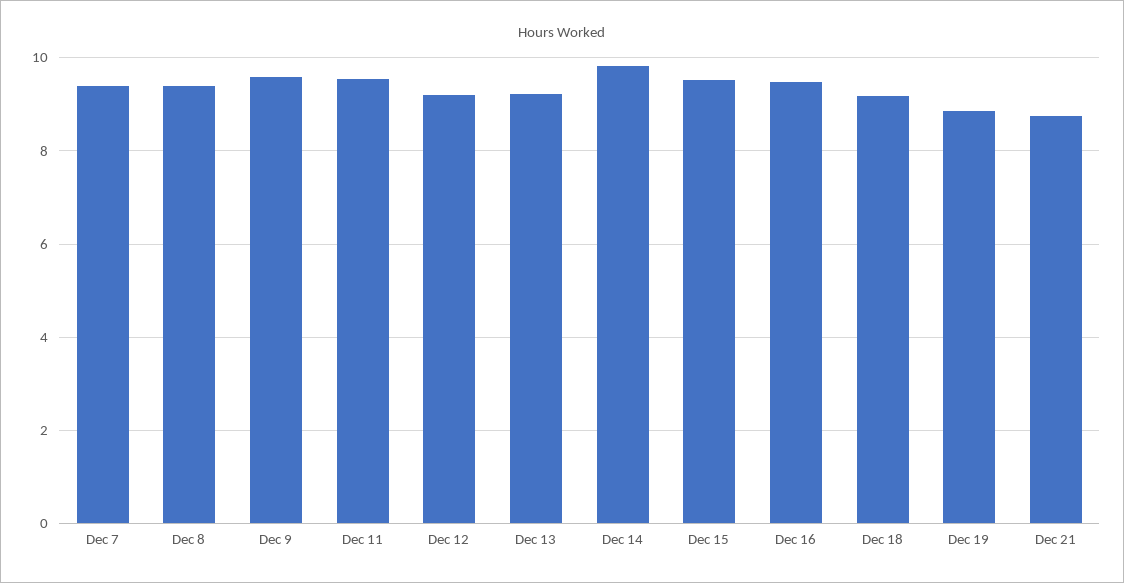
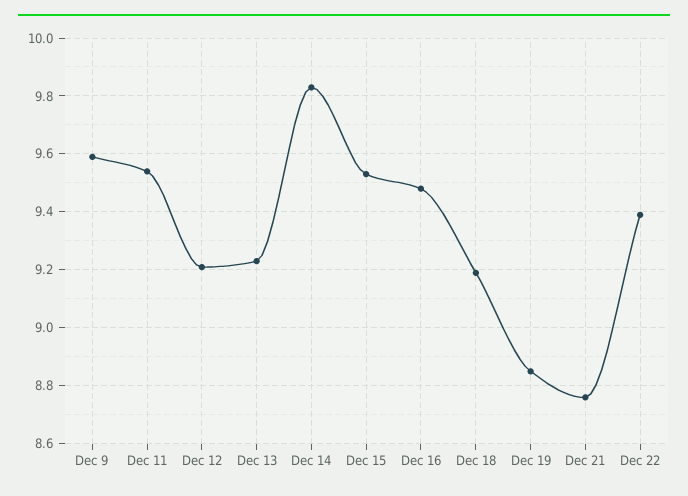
Dec 7: 9.4 -> none
Dec 8: 9.4 -> none
Dec 22: none -> 9.4

